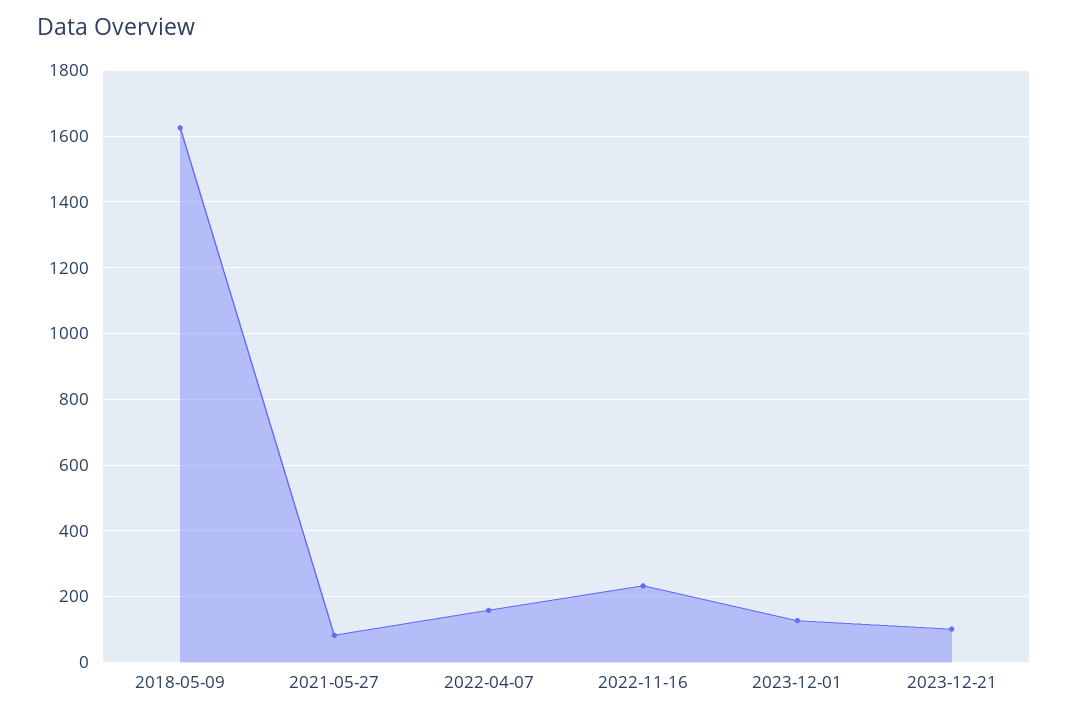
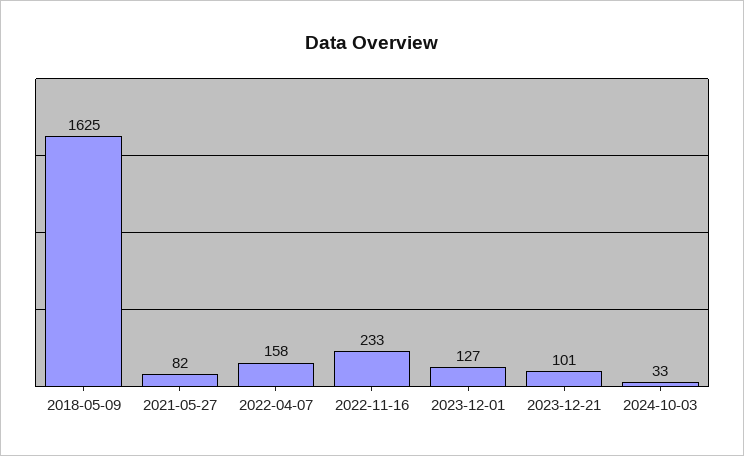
2024-10-03: none -> 33

